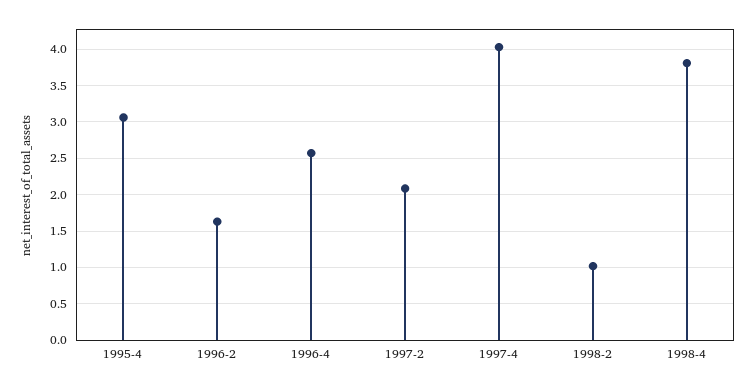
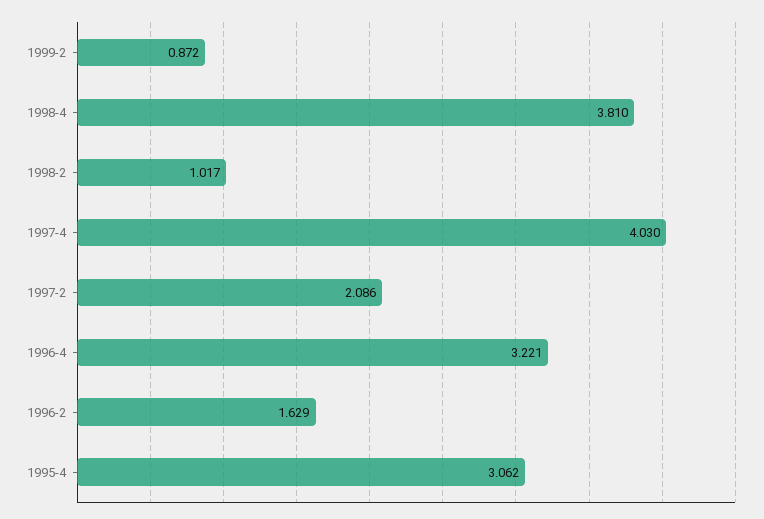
1996-4: 2.6 -> 3.221
1999-2: none -> 0.872

